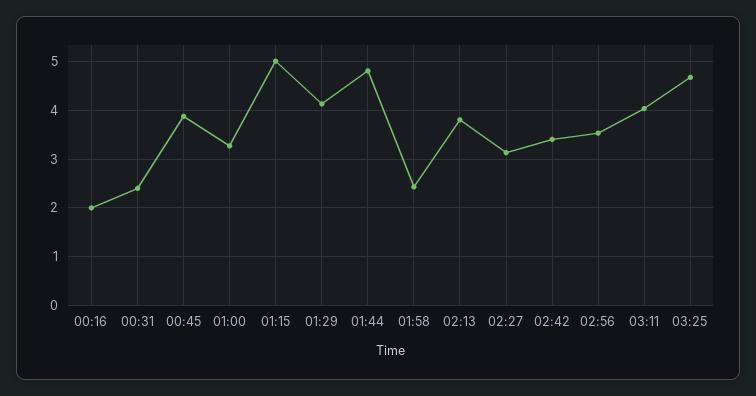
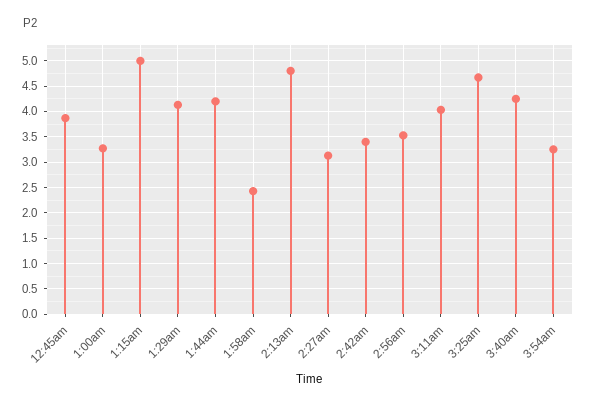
00:16: 2 -> none
00:31: 2.4 -> none
01:44: 4.8 -> 4.25
02:13: 3.8 -> 4.75
3:40am: none -> 4.25
3:54am: none -> 3.25

